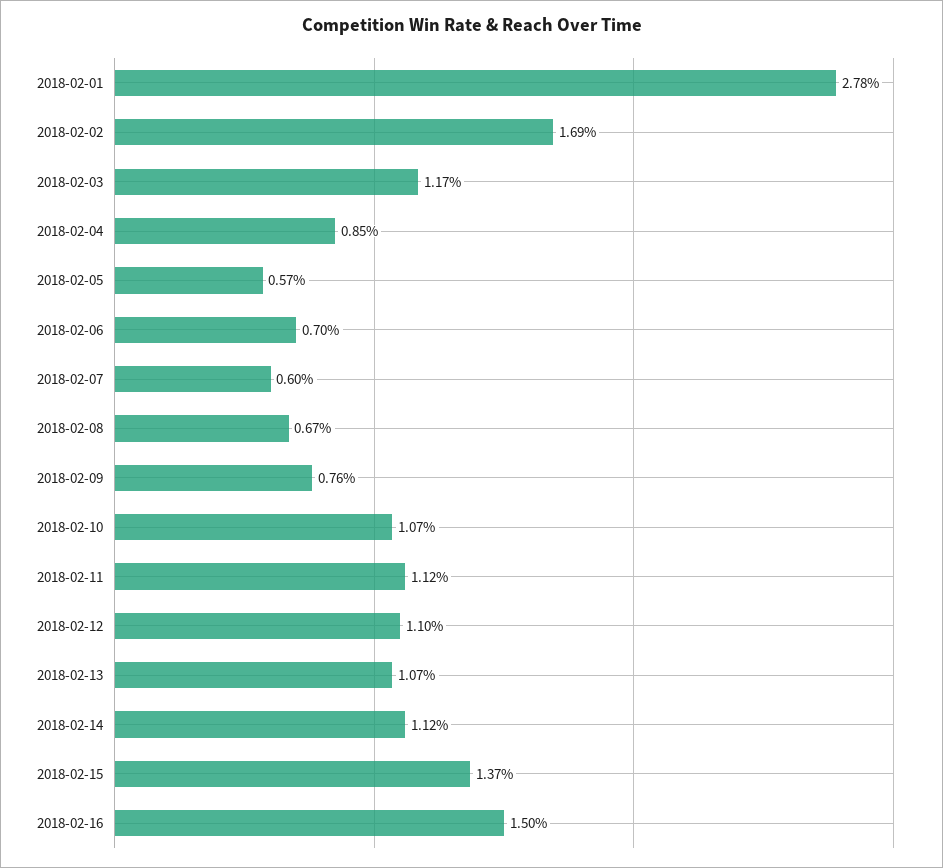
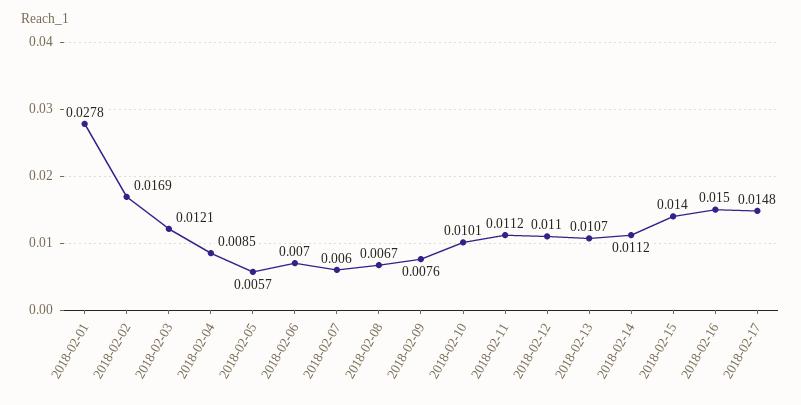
2018-02-03: 0.0117 -> 0.0121
2018-02-10: 0.0107 -> 0.0101
2018-02-15: 0.0137 -> 0.014
2018-02-17: none -> 0.0148

